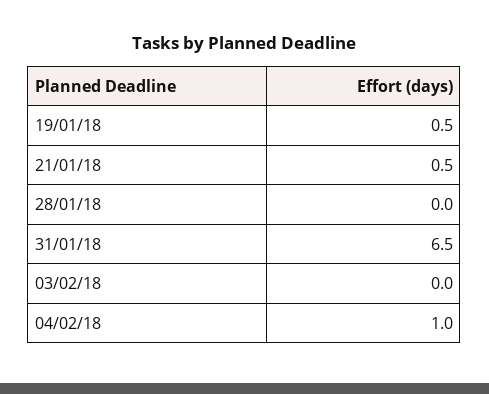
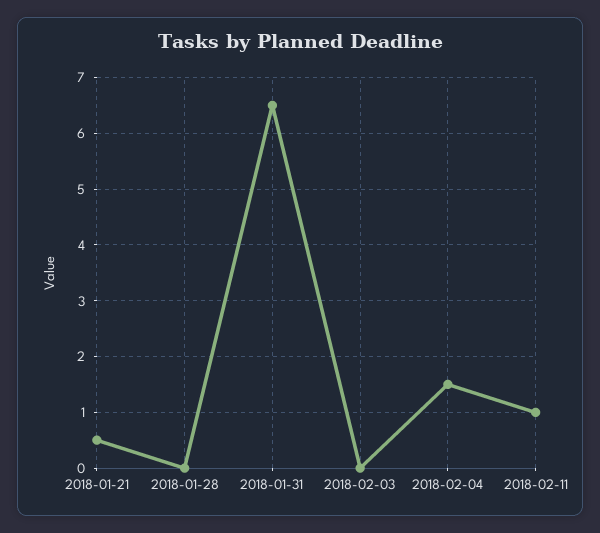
19/01/18: 0.5 -> none
04/02/18: 1 -> 1.5
2018-02-11: none -> 1

